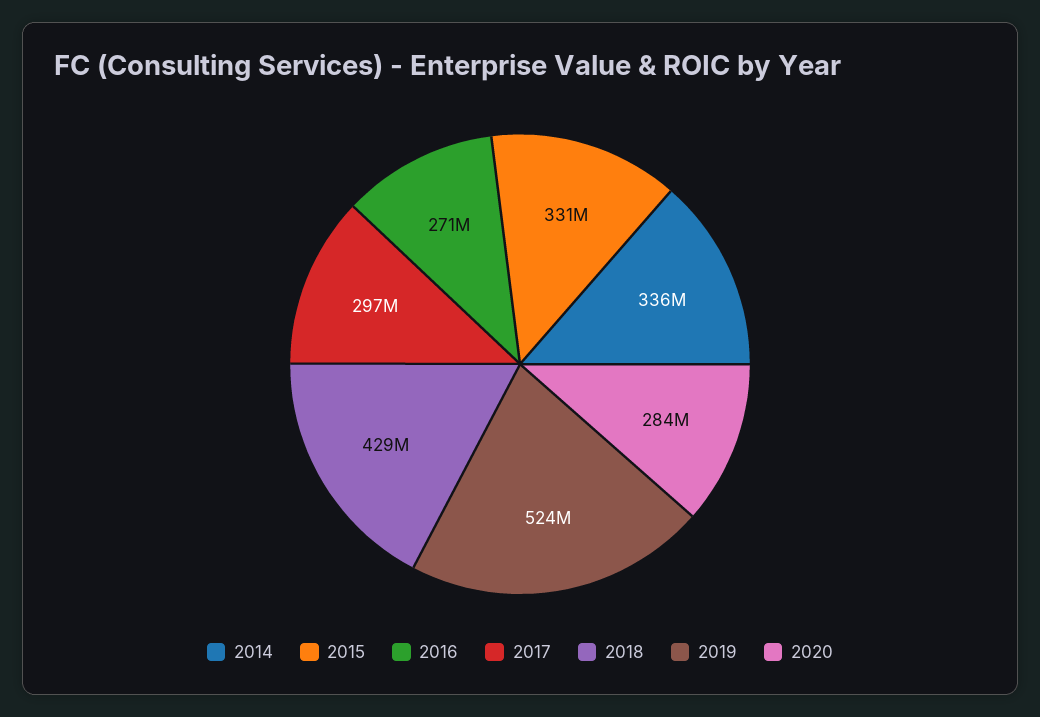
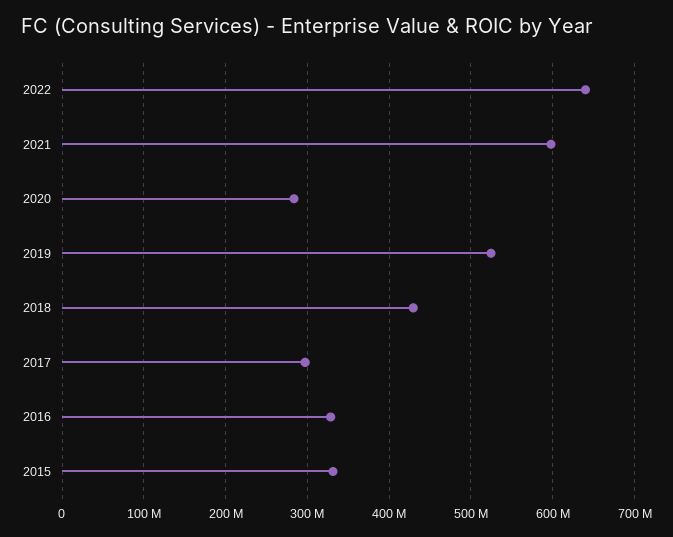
2014: 336000000 -> none
2016: 271000000 -> 330000000
2022: none -> 640000000
2021: none -> 600000000

